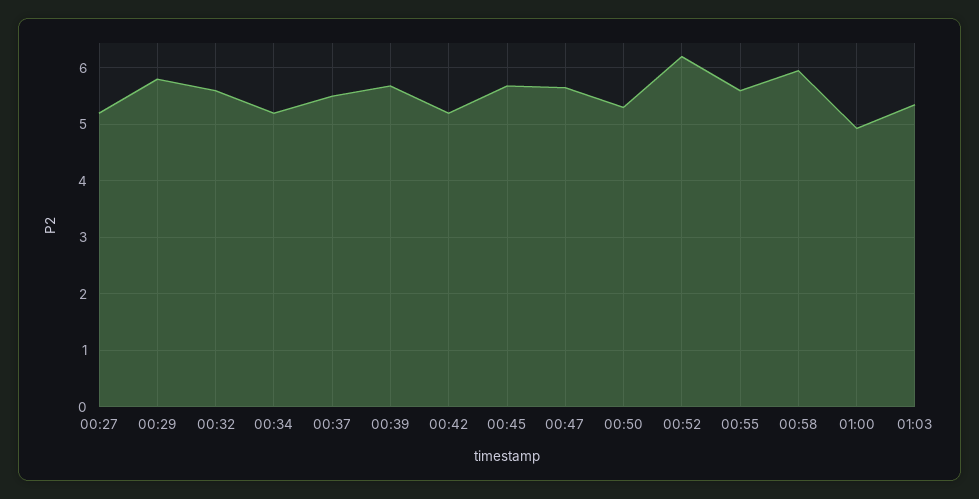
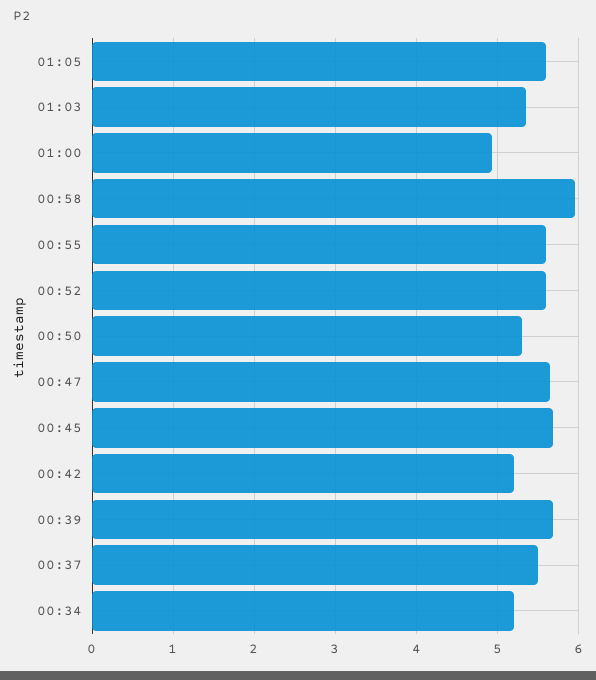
00:27: 5.2 -> none
00:29: 5.8 -> none
00:32: 5.6 -> none
00:52: 6.2 -> 5.6
01:05: none -> 5.6

